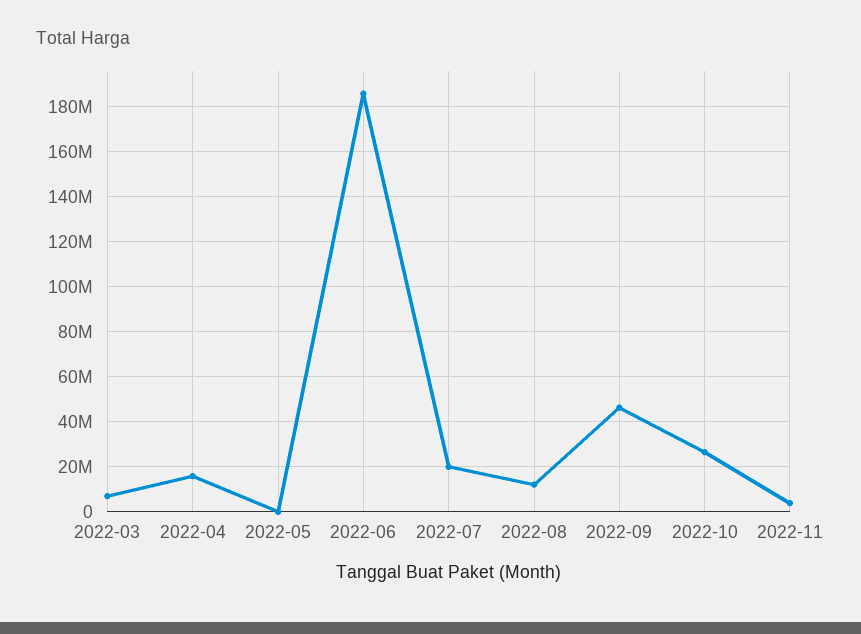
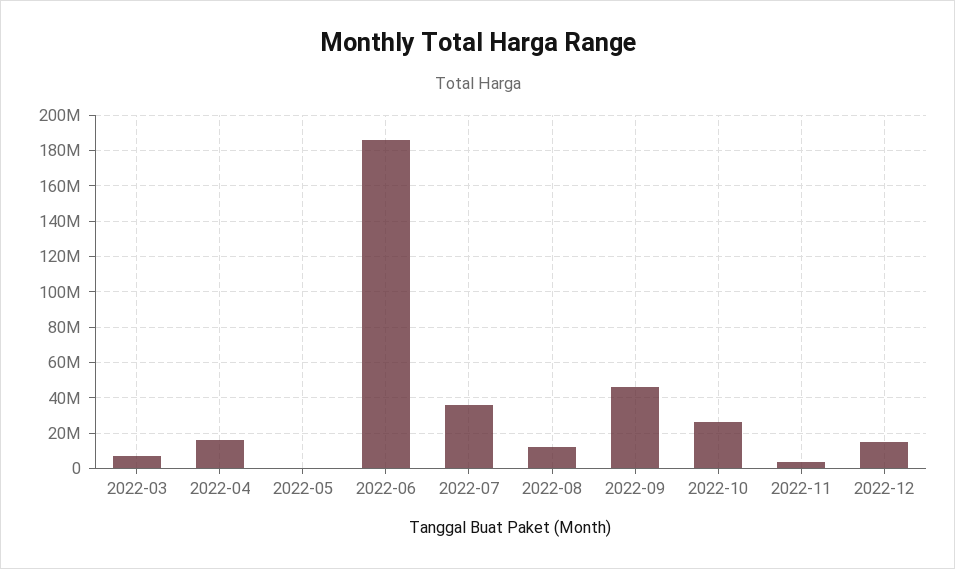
2022-07: 20000000 -> 35000000
2022-12: none -> 15000000

